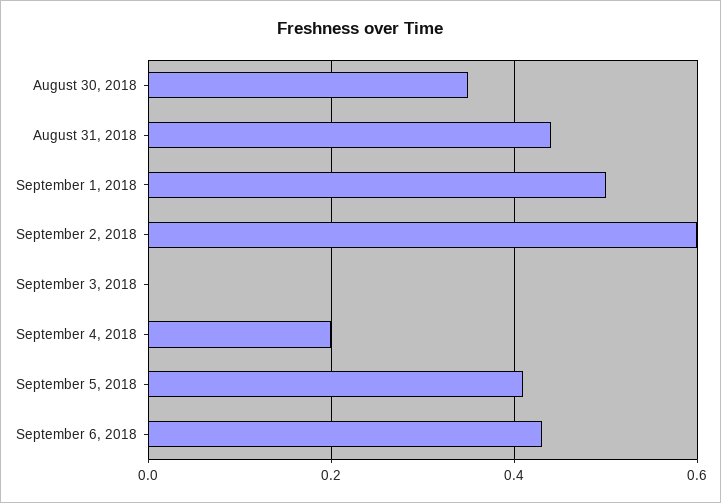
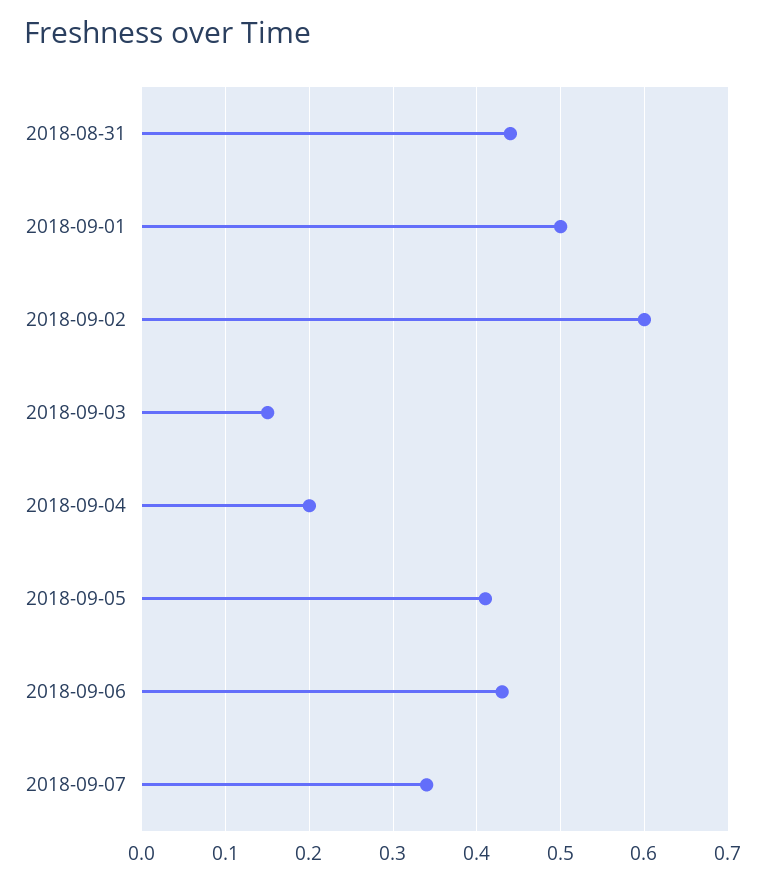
August 30, 2018: 0.35 -> none
September 3, 2018: 0 -> 0.15
2018-09-07: none -> 0.34

